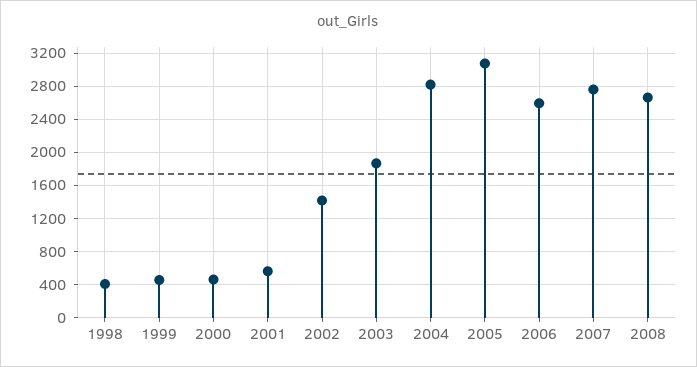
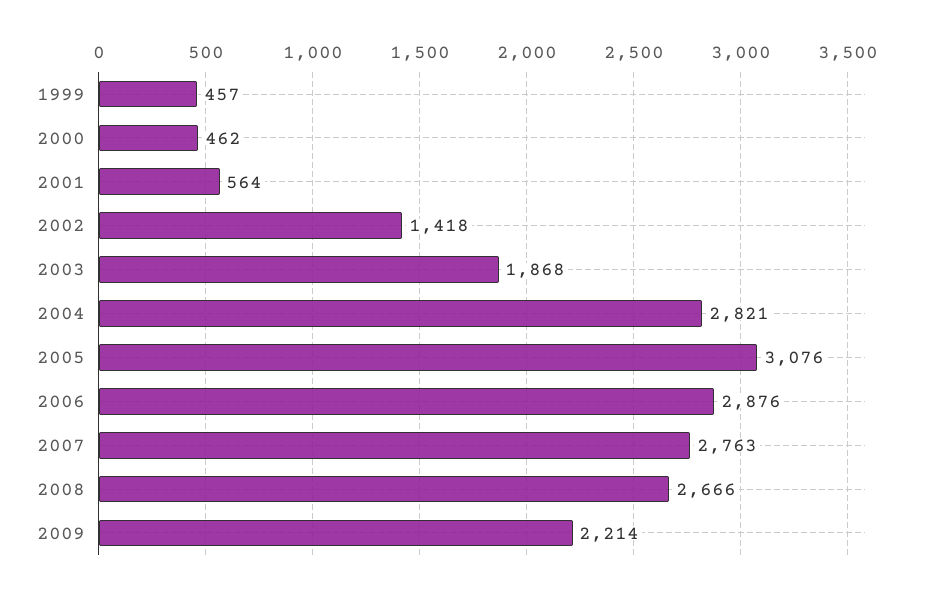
1998: 400 -> none
2006: 2600 -> 2876
2009: none -> 2214

